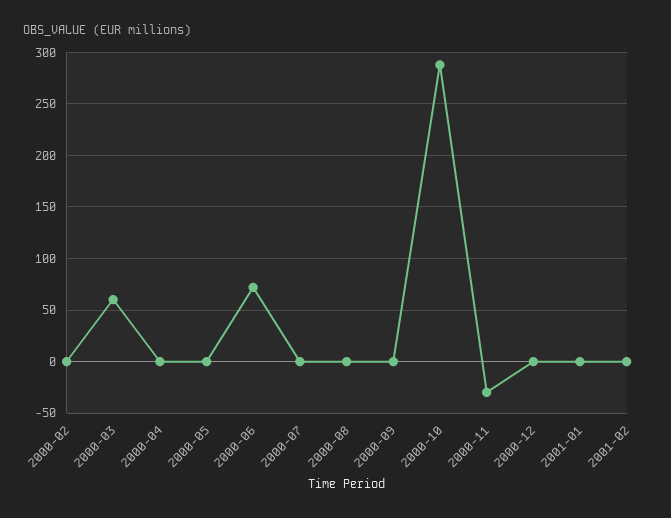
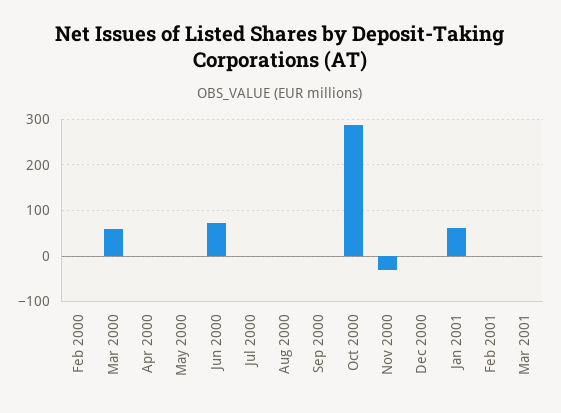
2001-01: 0 -> 60
Mar 2001: none -> 0

